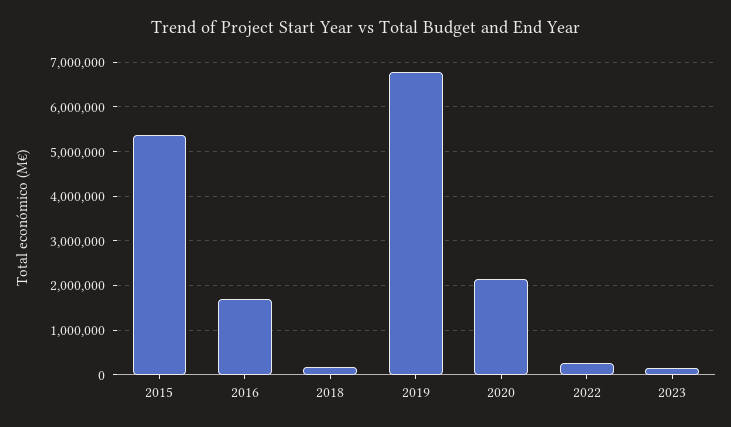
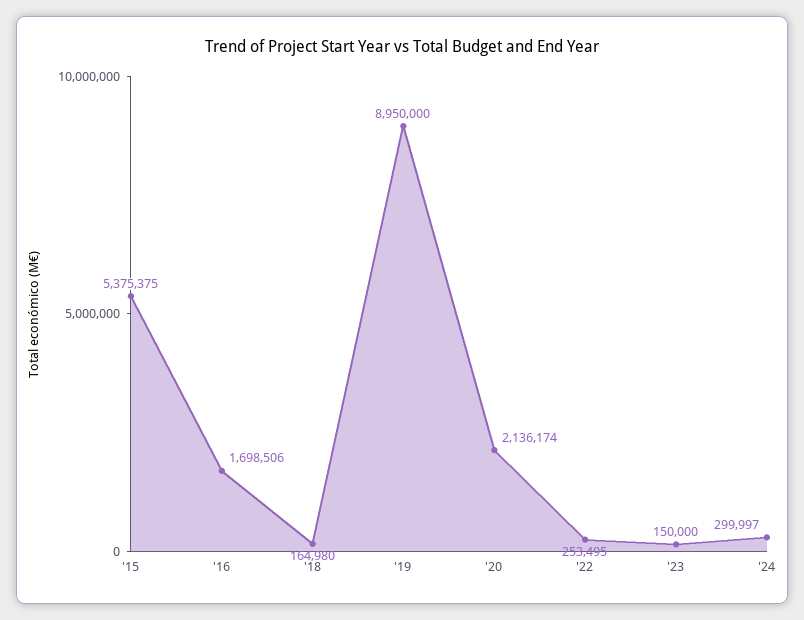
2019: 6800000 -> 8950000
'24: none -> 299997

